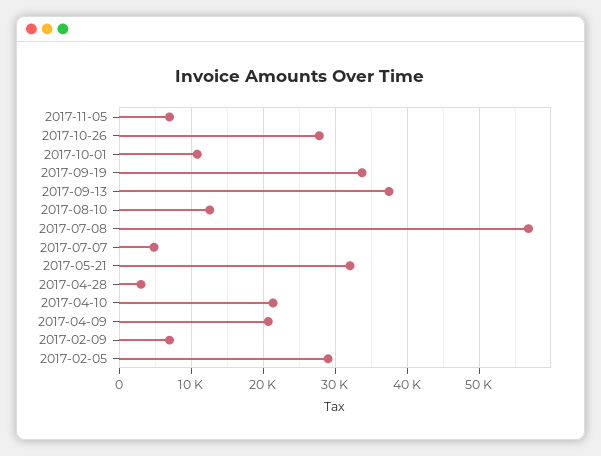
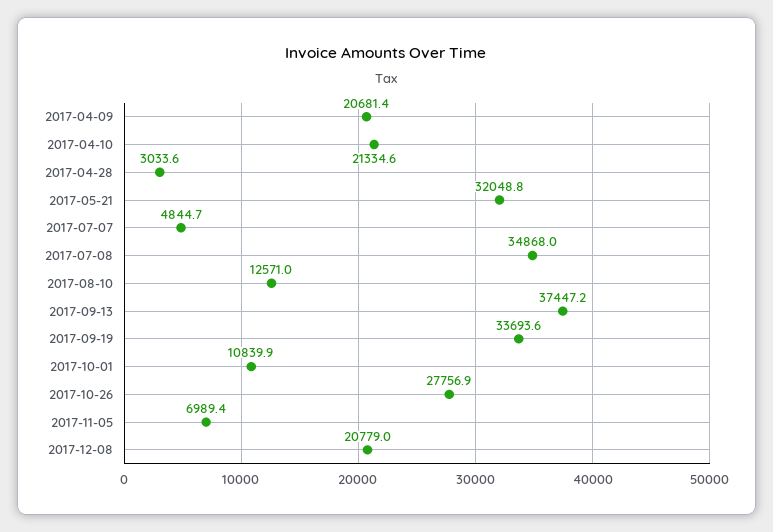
2017-07-08: 57000 -> 34868
2017-02-09: 7000 -> none
2017-02-05: 29000 -> none
2017-12-08: none -> 20779

